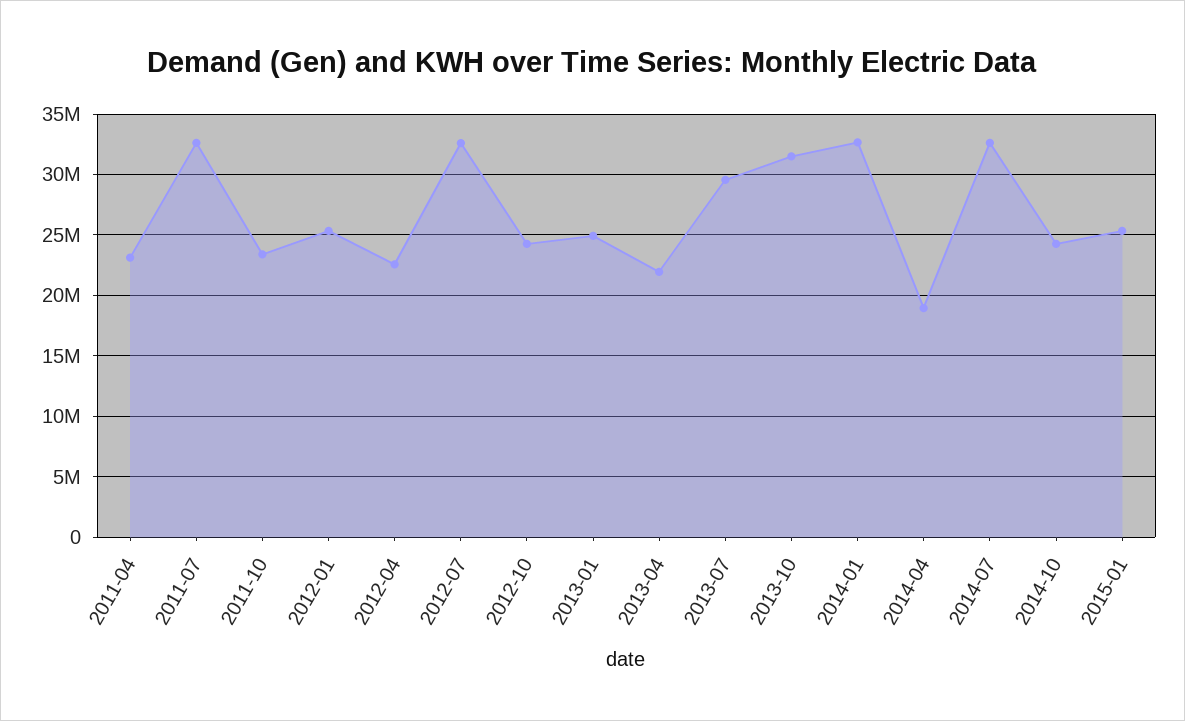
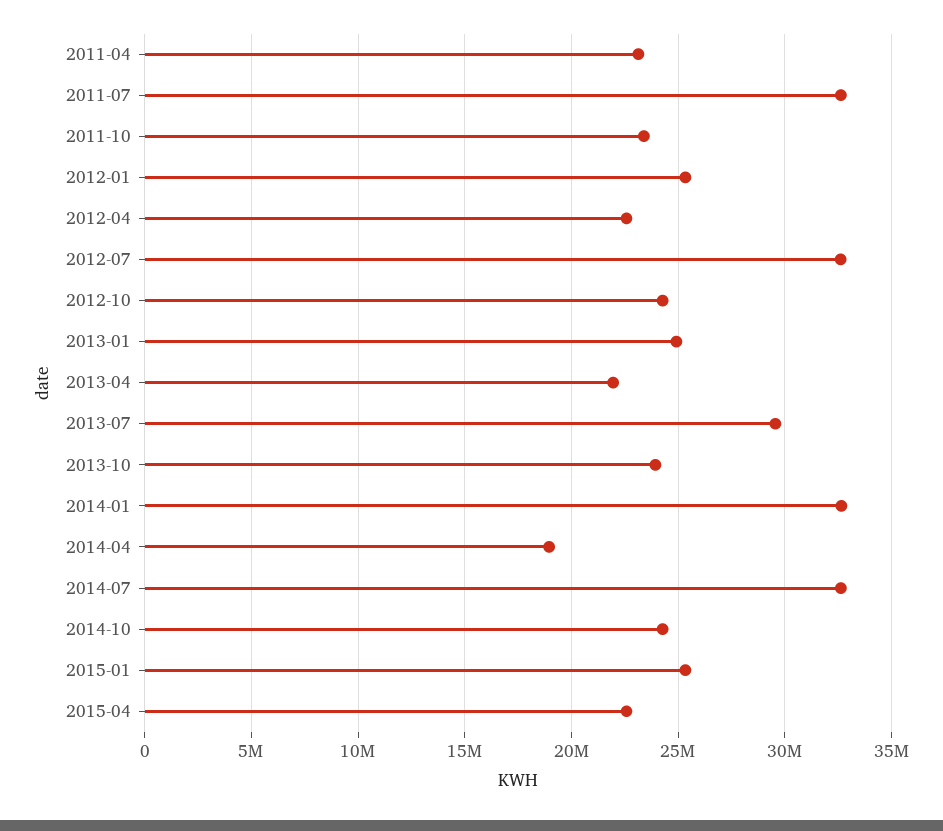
2013-10: 31500000 -> 24000000
2015-04: none -> 22500000

